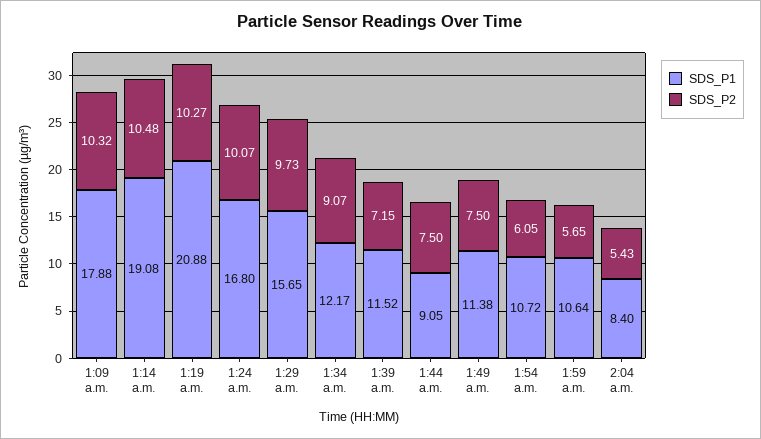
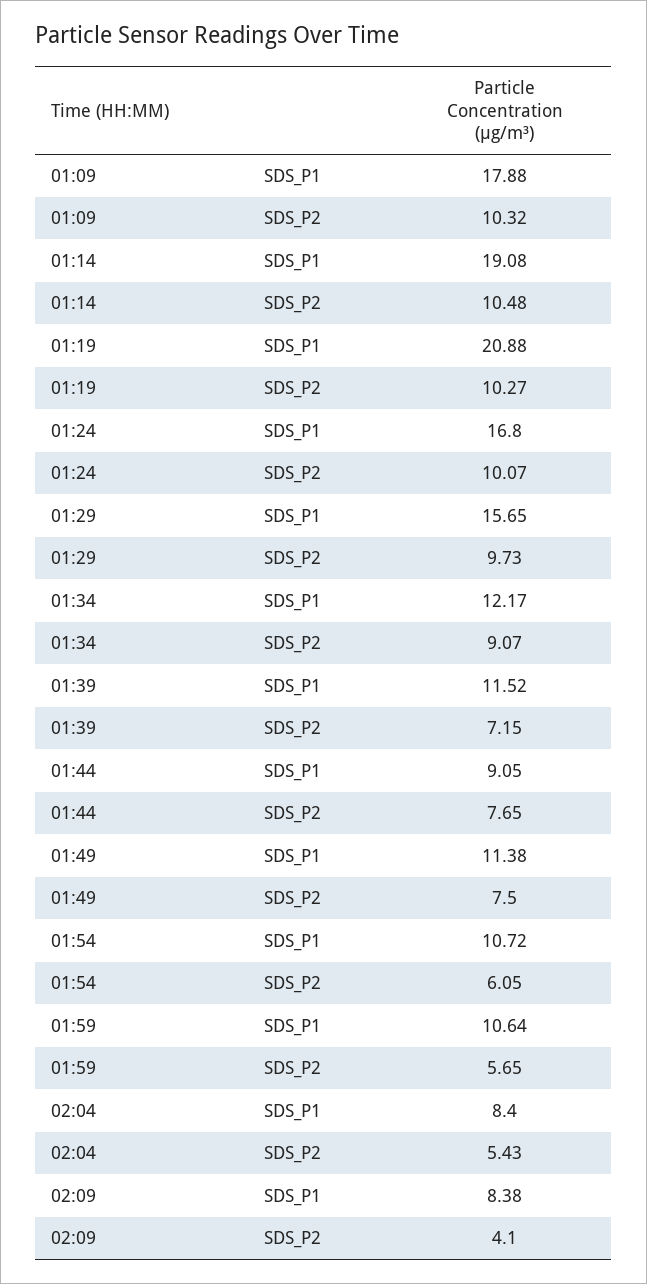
SDS_P2, 1:44 a.m.: 7.5 -> 7.65
SDS_P1, 02:09: none -> 8.38
SDS_P2, 02:09: none -> 4.1

